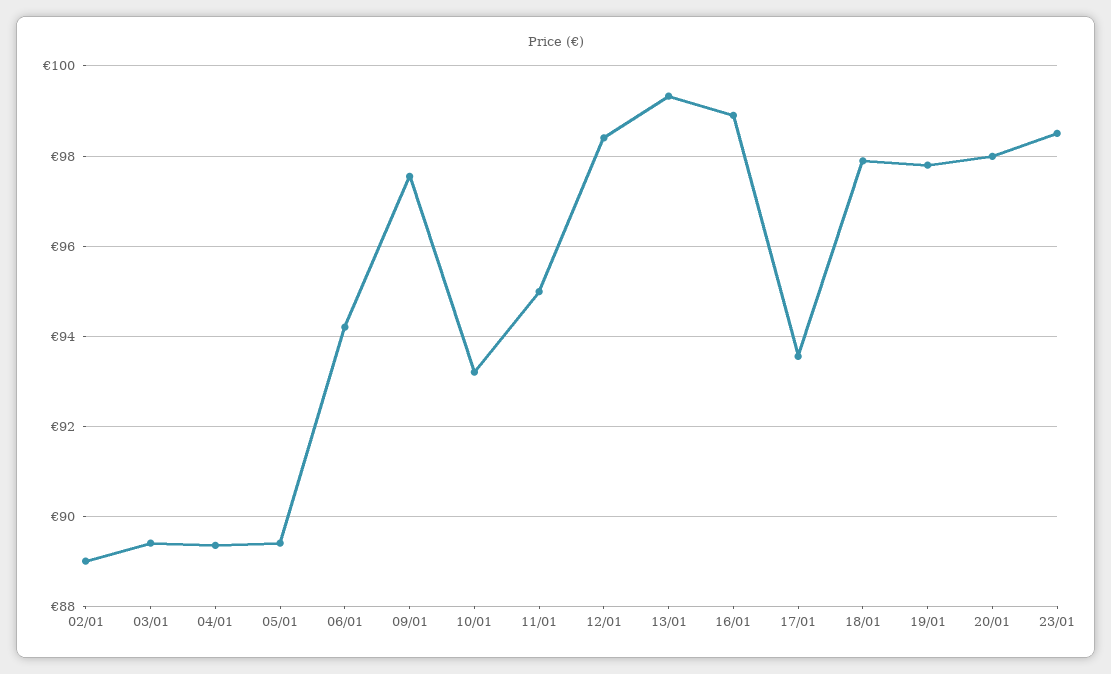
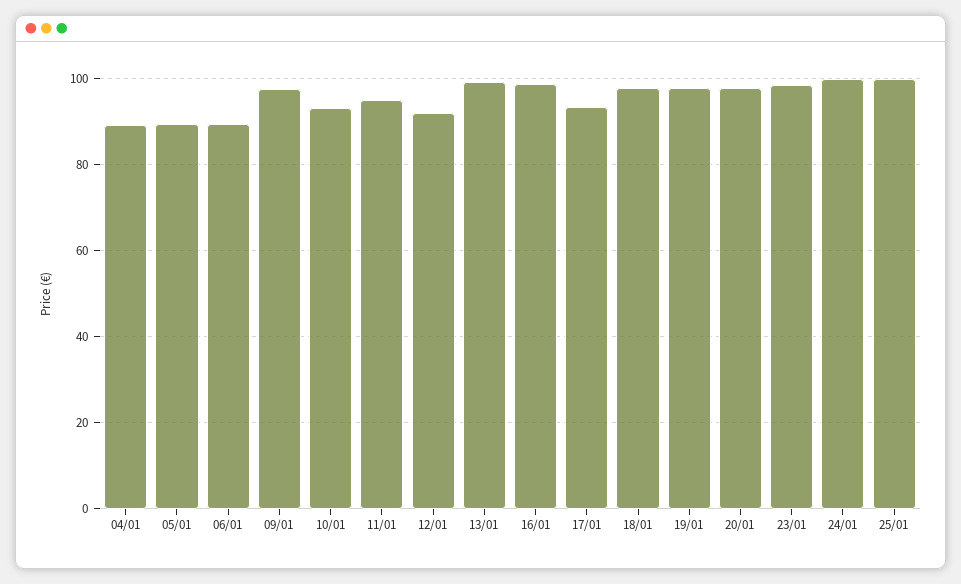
02/01: 89 -> none
03/01: 89.4 -> none
06/01: 94.2 -> 90
12/01: 98.4 -> 92
24/01: none -> 100
25/01: none -> 100

